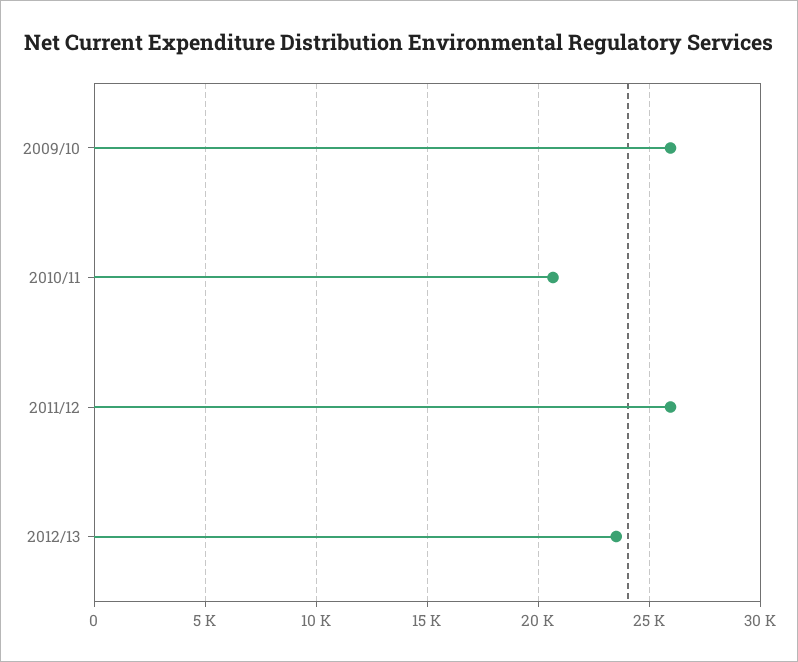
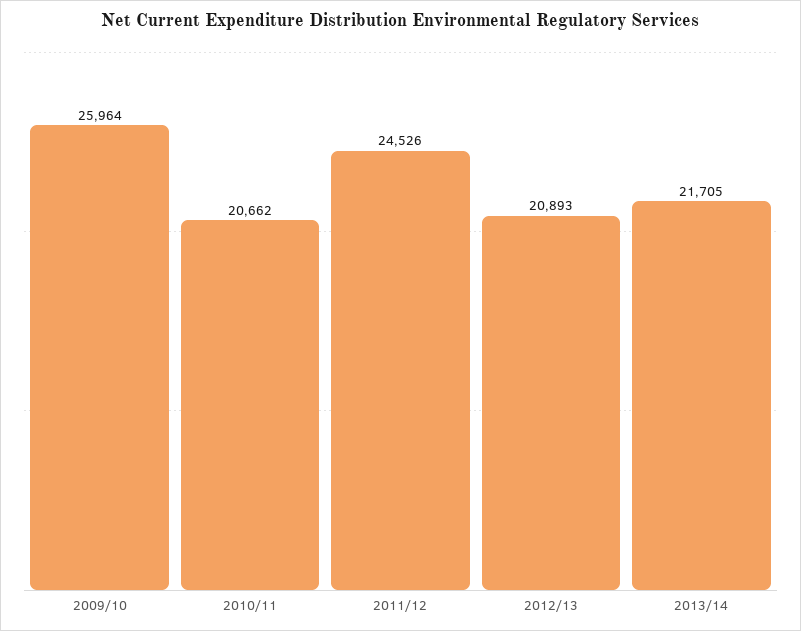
2011/12: 26000 -> 24526
2012/13: 23500 -> 20893
2013/14: none -> 21705

